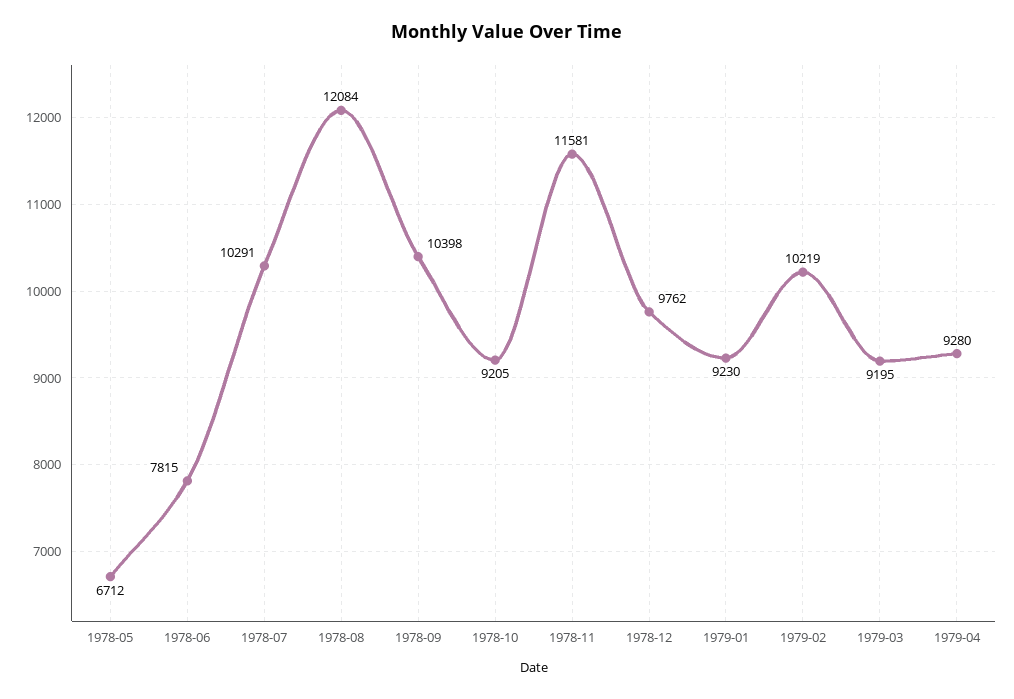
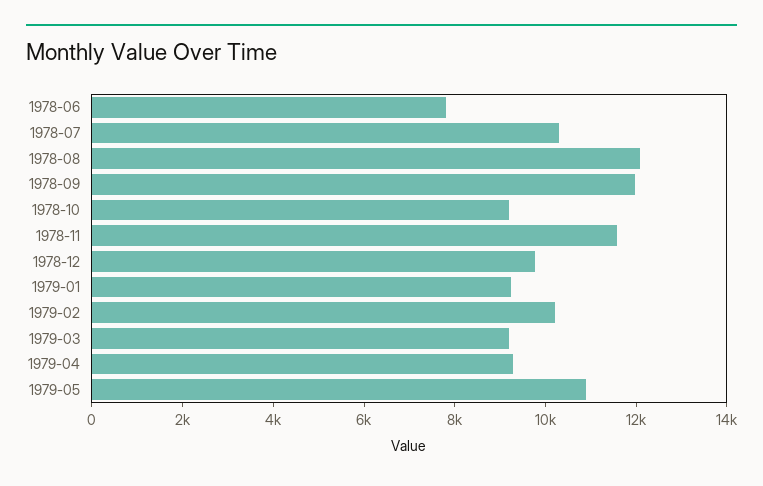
1978-05: 6712 -> none
1978-09: 10398 -> 12000
1979-05: none -> 11000

